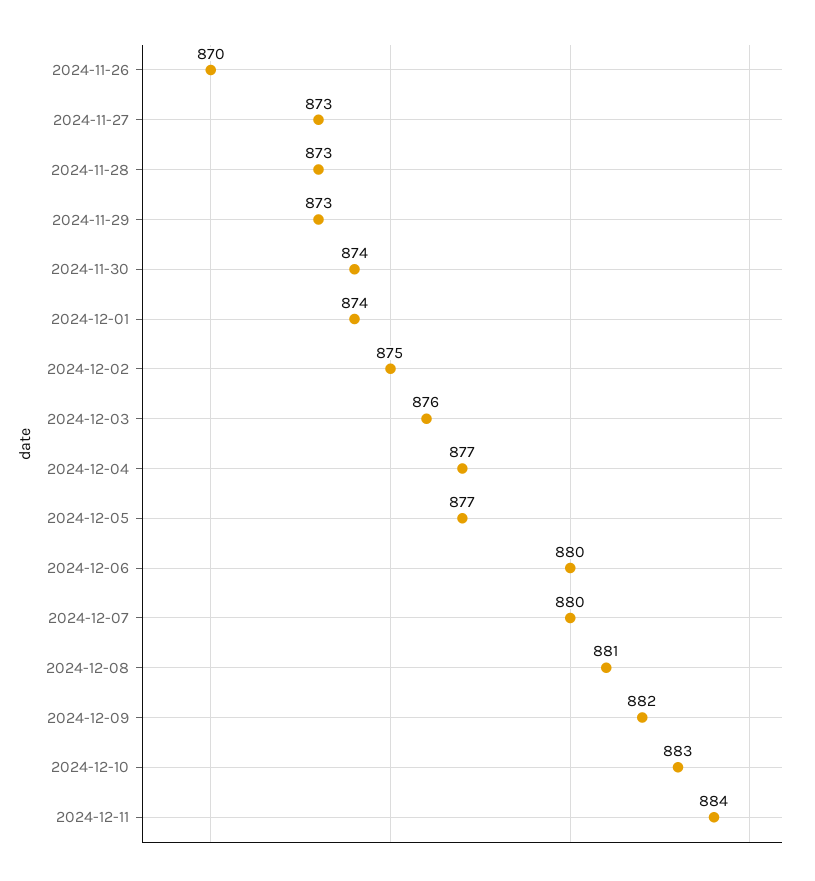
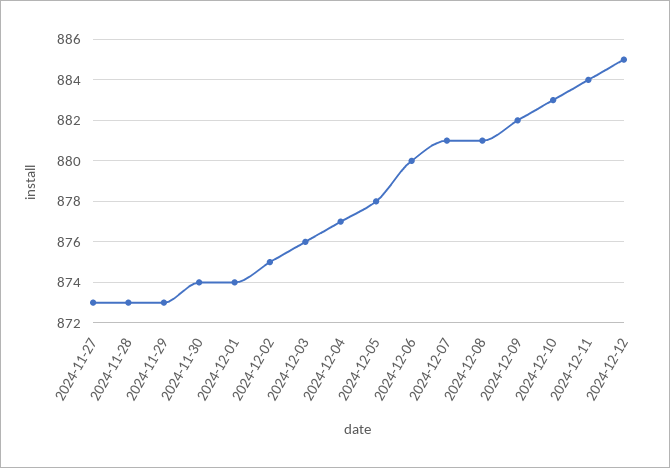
2024-11-26: 870 -> none
2024-12-05: 877 -> 878
2024-12-07: 880 -> 881
2024-12-12: none -> 885

